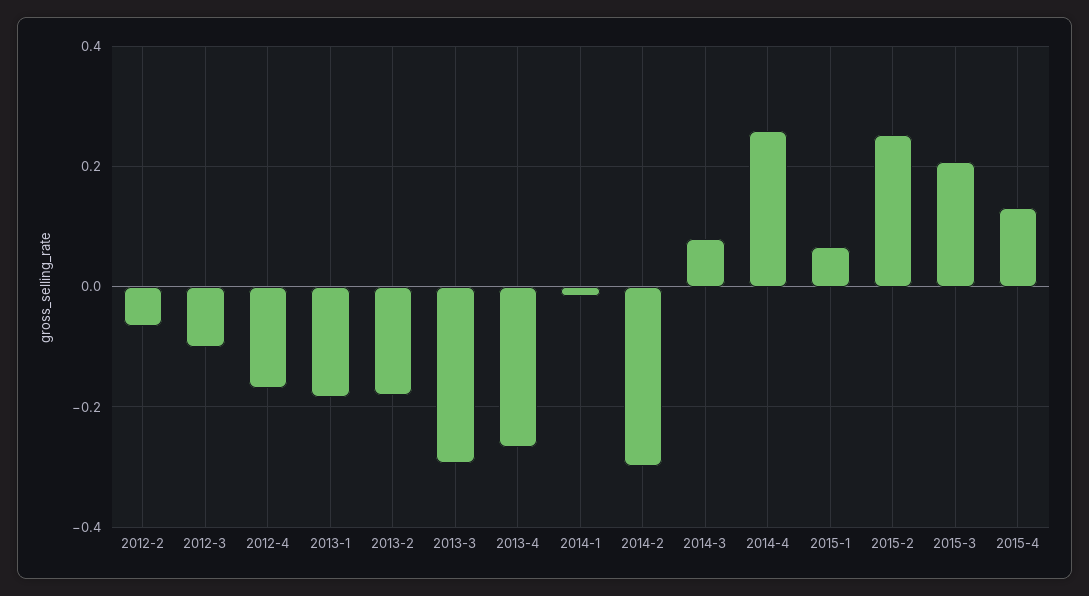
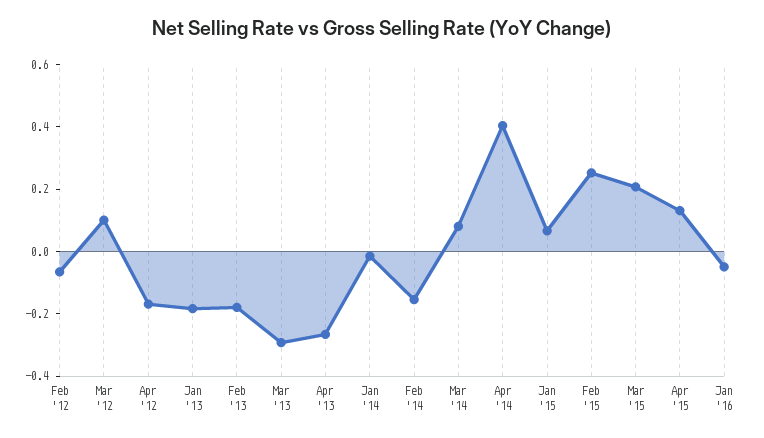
2012-3: -0.1 -> 0.1
2014-2: -0.3 -> -0.15
2014-4: 0.26 -> 0.4
Jan '16: none -> -0.05

